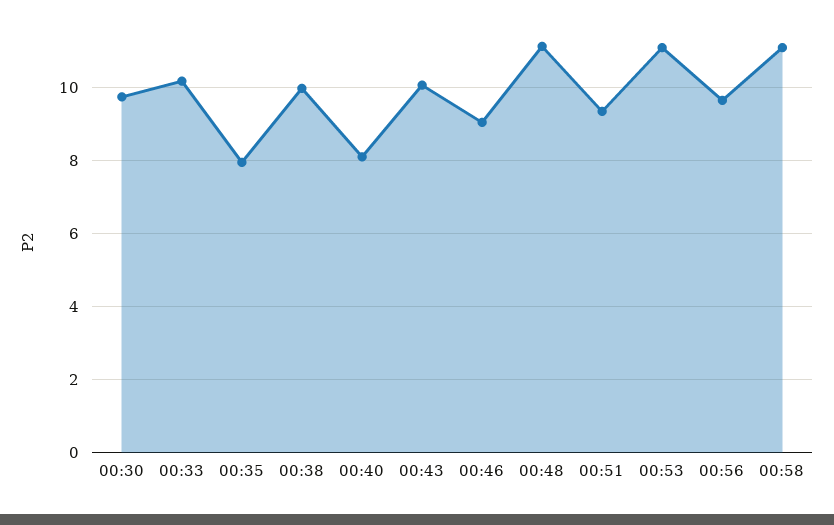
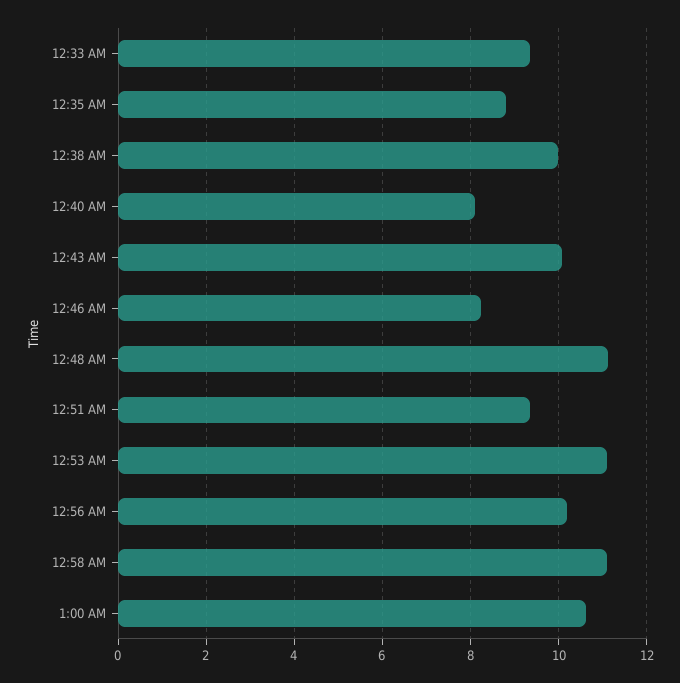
00:30: 9.8 -> none
00:33: 10.2 -> 9.4
00:35: 8 -> 8.8
00:46: 9 -> 8.2
00:56: 9.6 -> 10.2
1:00 AM: none -> 10.6

